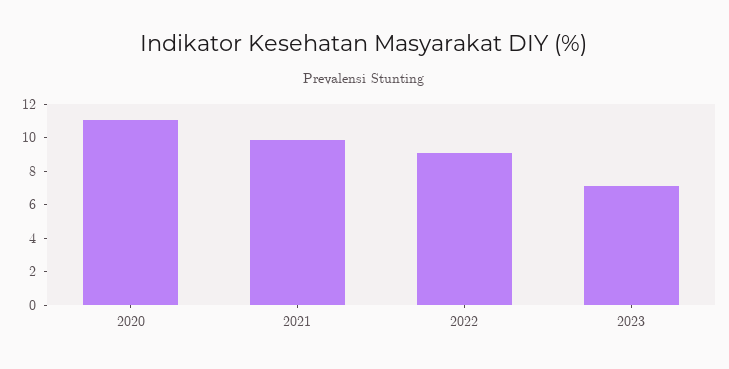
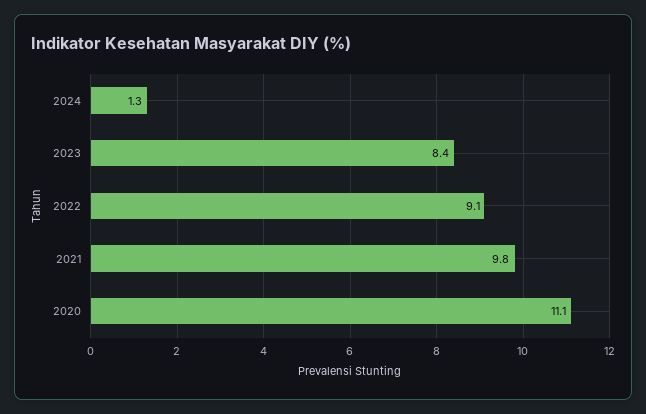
2023: 7 -> 8.4
2024: none -> 1.3

